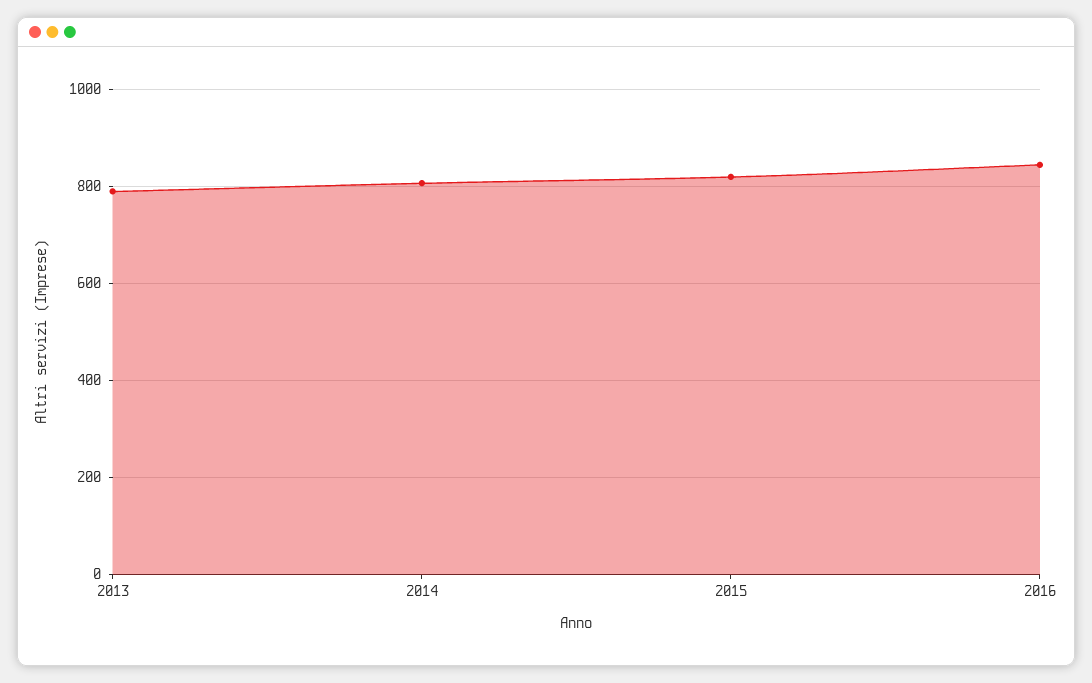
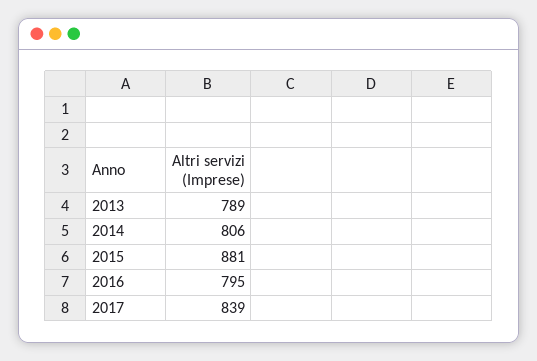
2015: 820 -> 881
2016: 840 -> 795
2017: none -> 839

